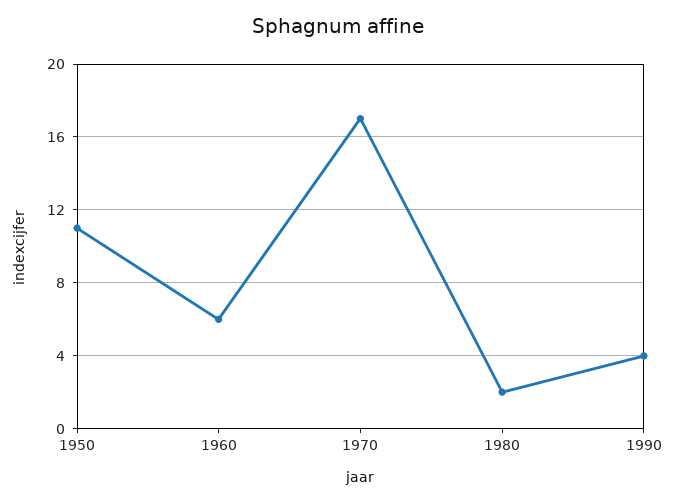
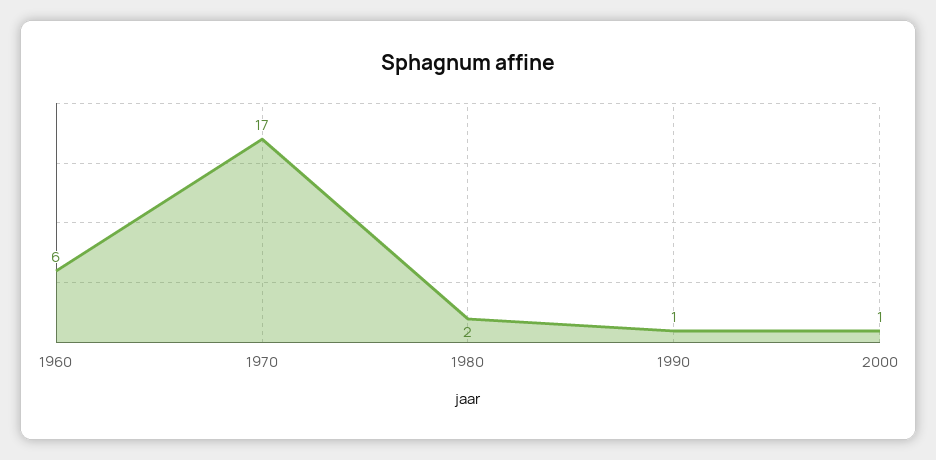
1950: 11 -> none
1990: 4 -> 1
2000: none -> 1

